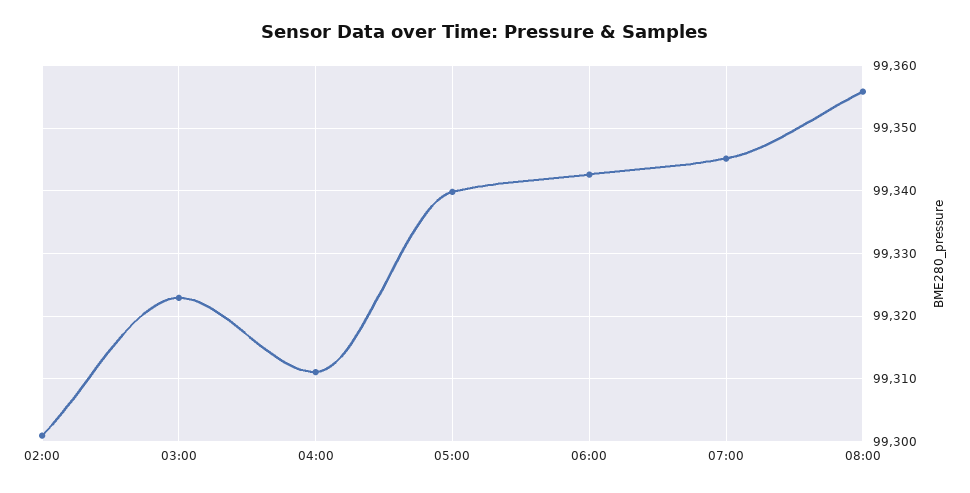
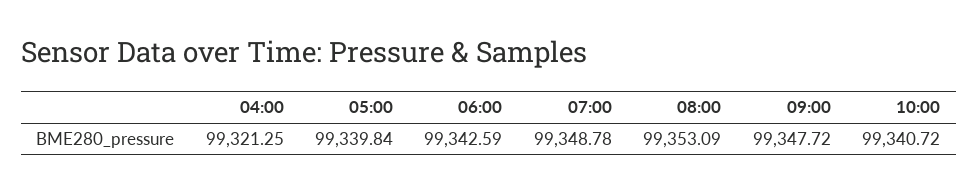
02:00: 99301 -> none
03:00: 99323 -> none
04:00: 99311 -> 99321.25
07:00: 99345 -> 99348.78
08:00: 99356 -> 99353.09
09:00: none -> 99347.72
10:00: none -> 99340.72

